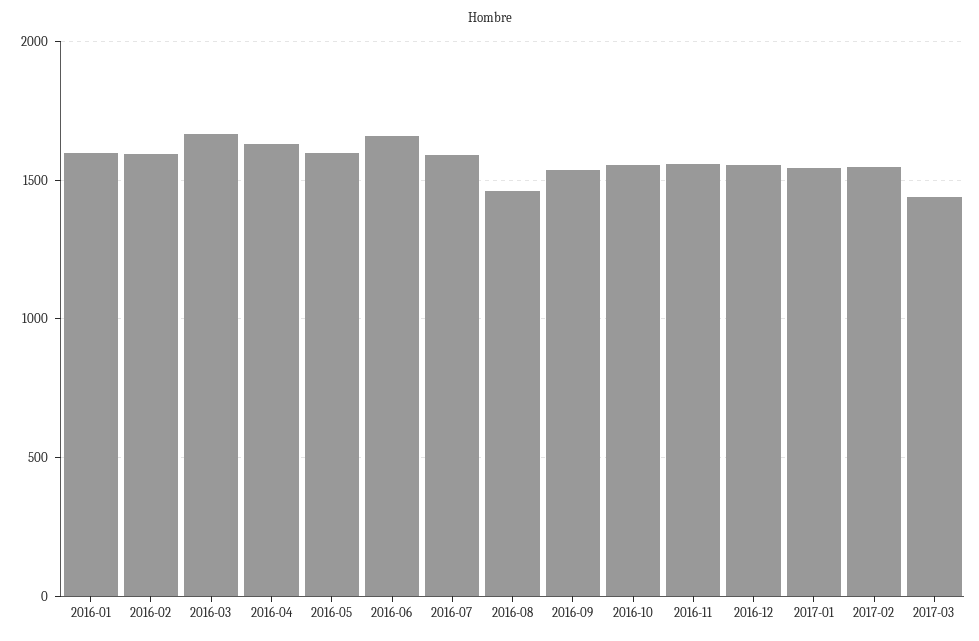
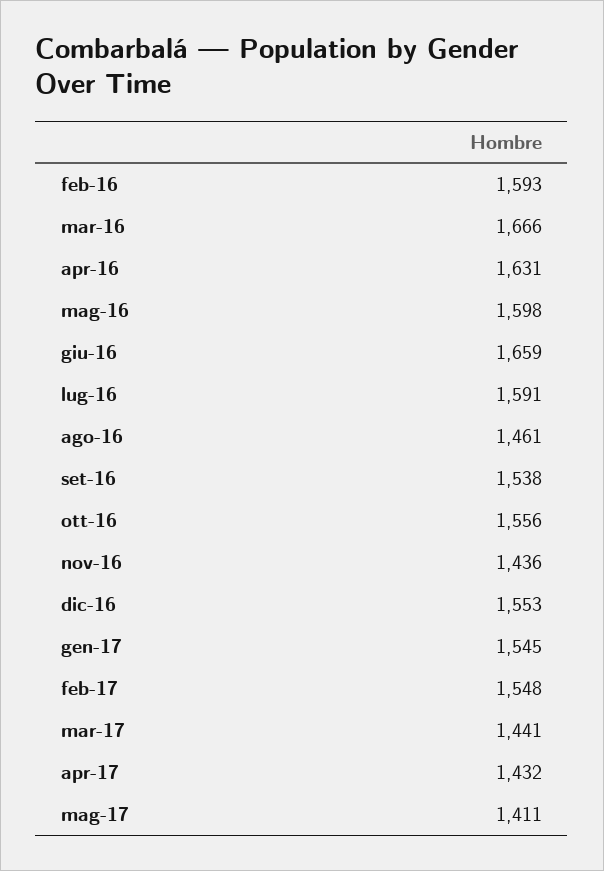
2016-01: 1600 -> none
2016-11: 1550 -> 1436
apr-17: none -> 1432
mag-17: none -> 1411

